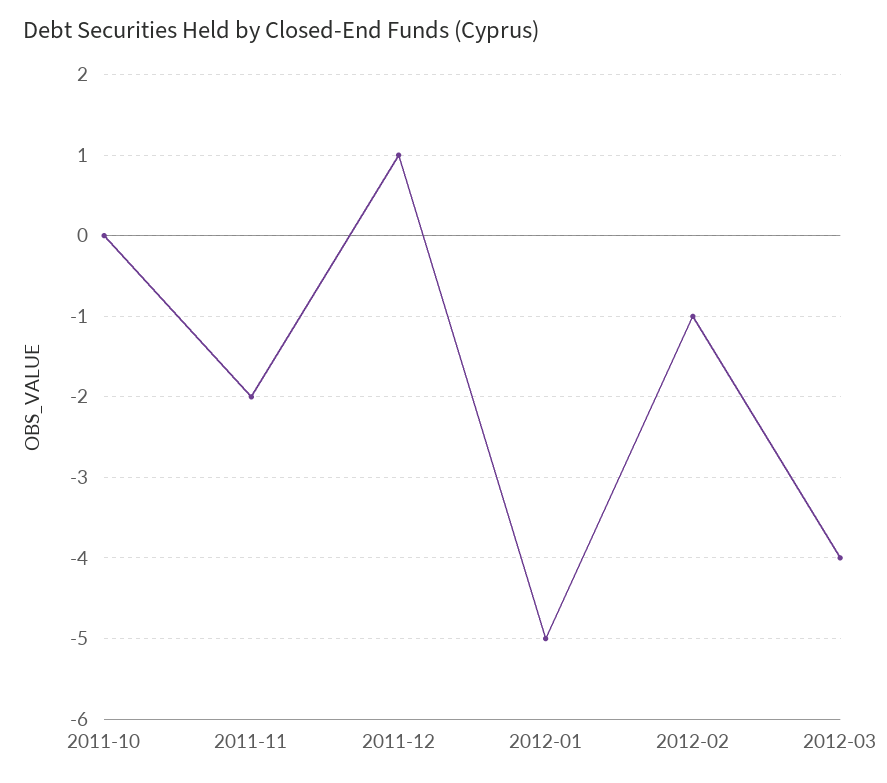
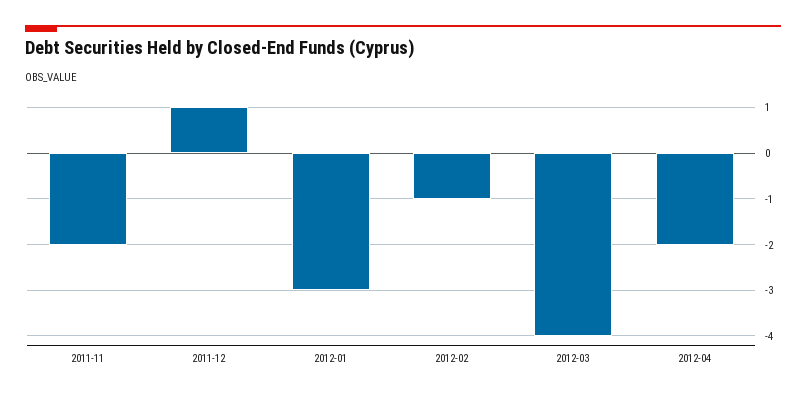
2011-10: 0 -> none
2012-01: -5 -> -3
2012-04: none -> -2

